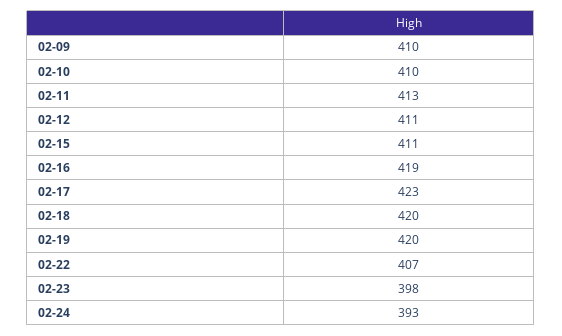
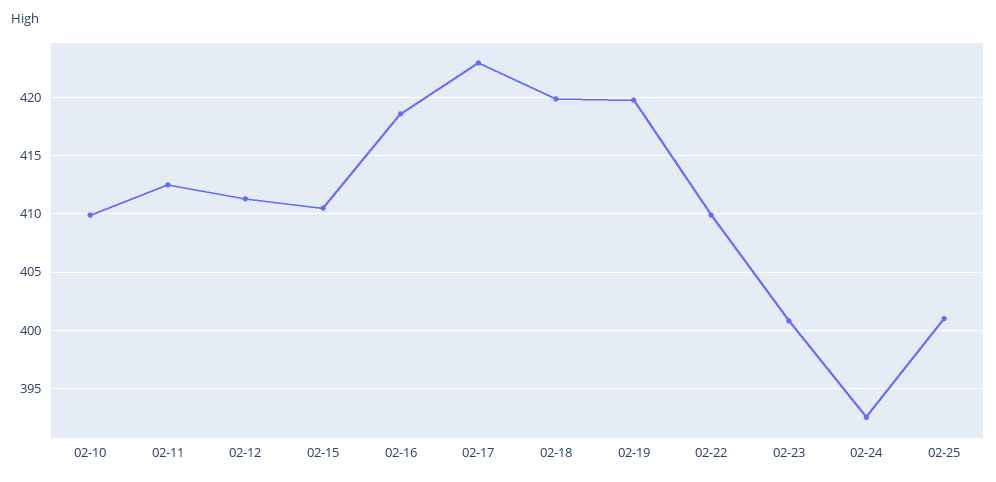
02-09: 410 -> none
02-22: 407 -> 410
02-23: 398 -> 401
02-25: none -> 401

